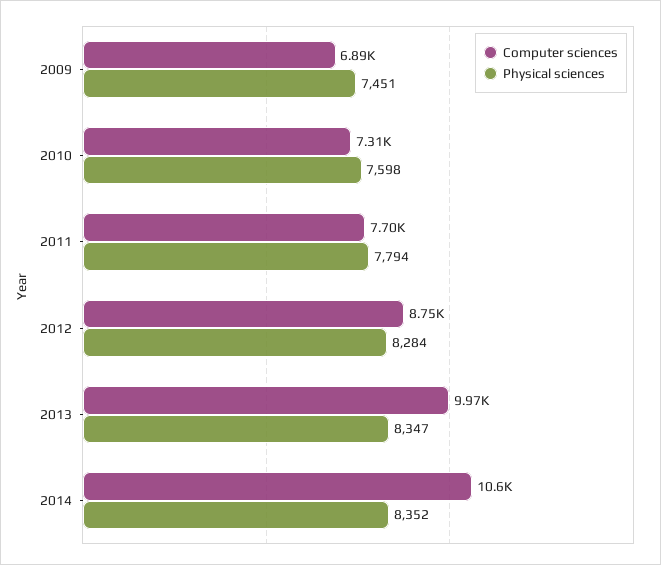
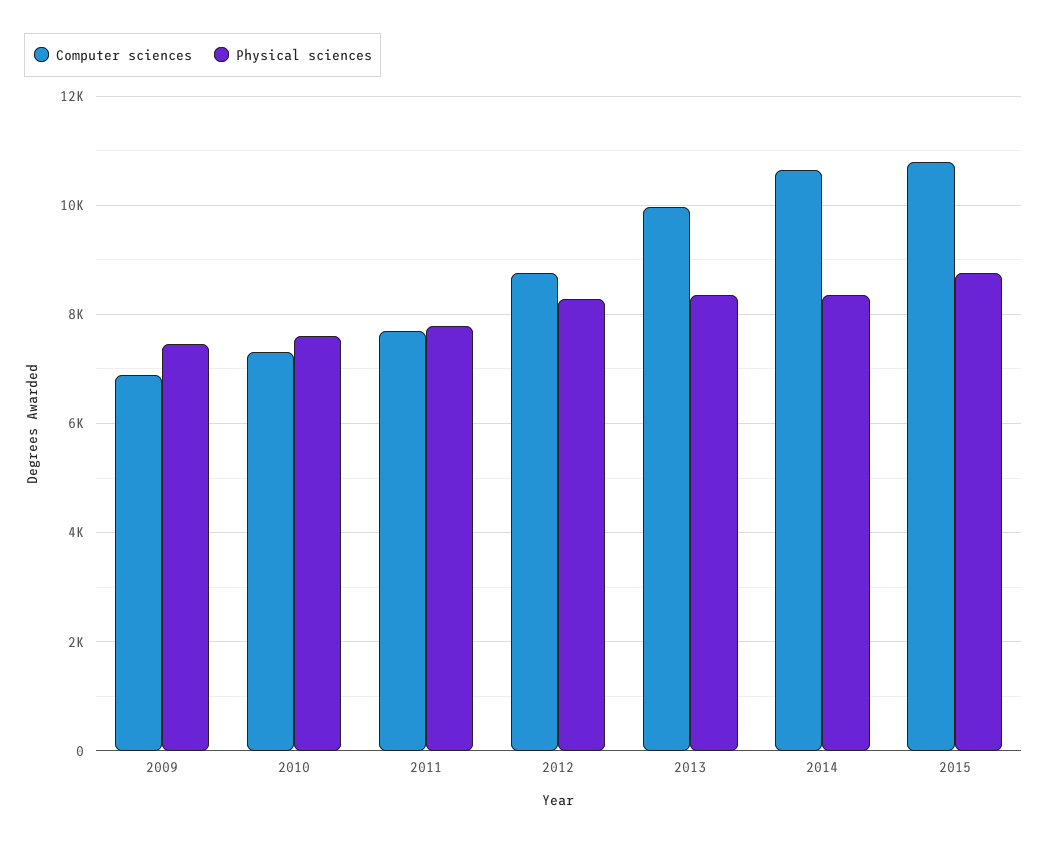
Computer sciences, 2015: none -> 10800
Physical sciences, 2015: none -> 8800

